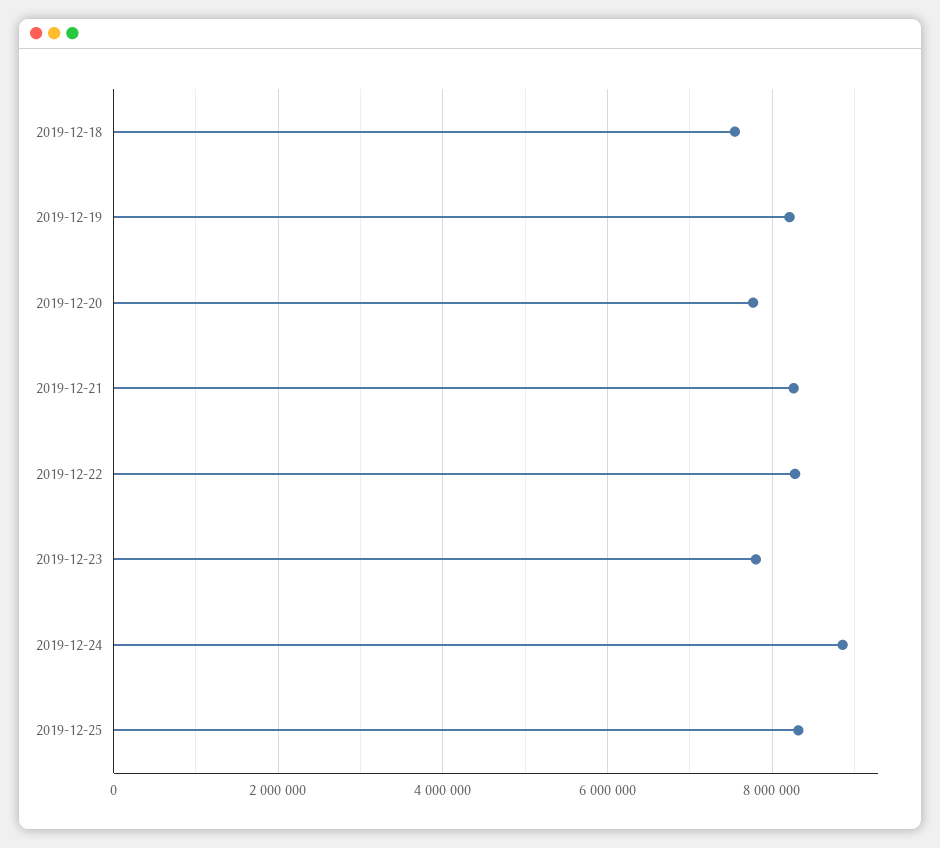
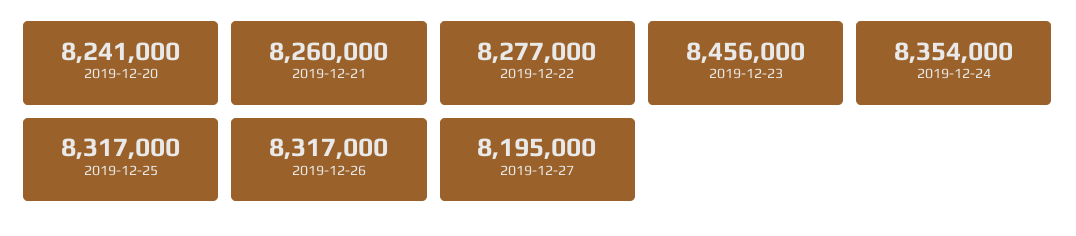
2019-12-18: 7600000 -> none
2019-12-19: 8200000 -> none
2019-12-20: 7800000 -> 8241000
2019-12-23: 7800000 -> 8456000
2019-12-24: 8800000 -> 8354000
2019-12-26: none -> 8317000
2019-12-27: none -> 8195000

